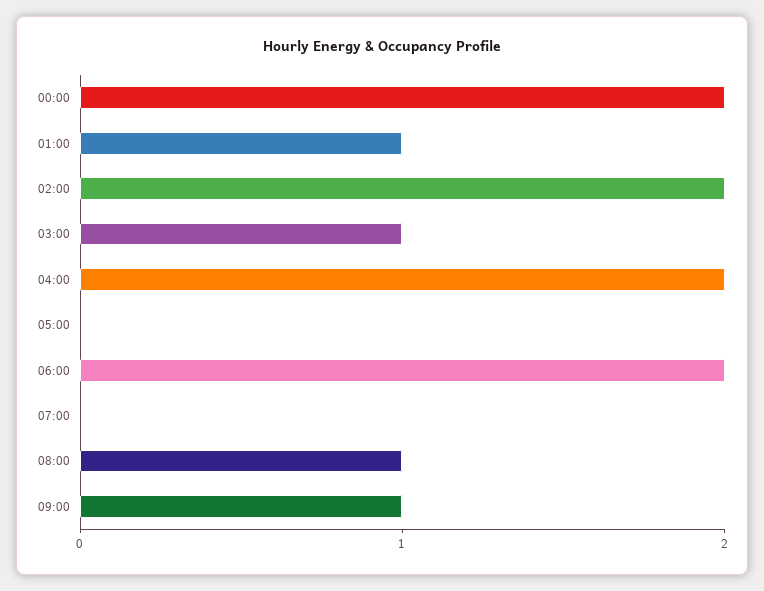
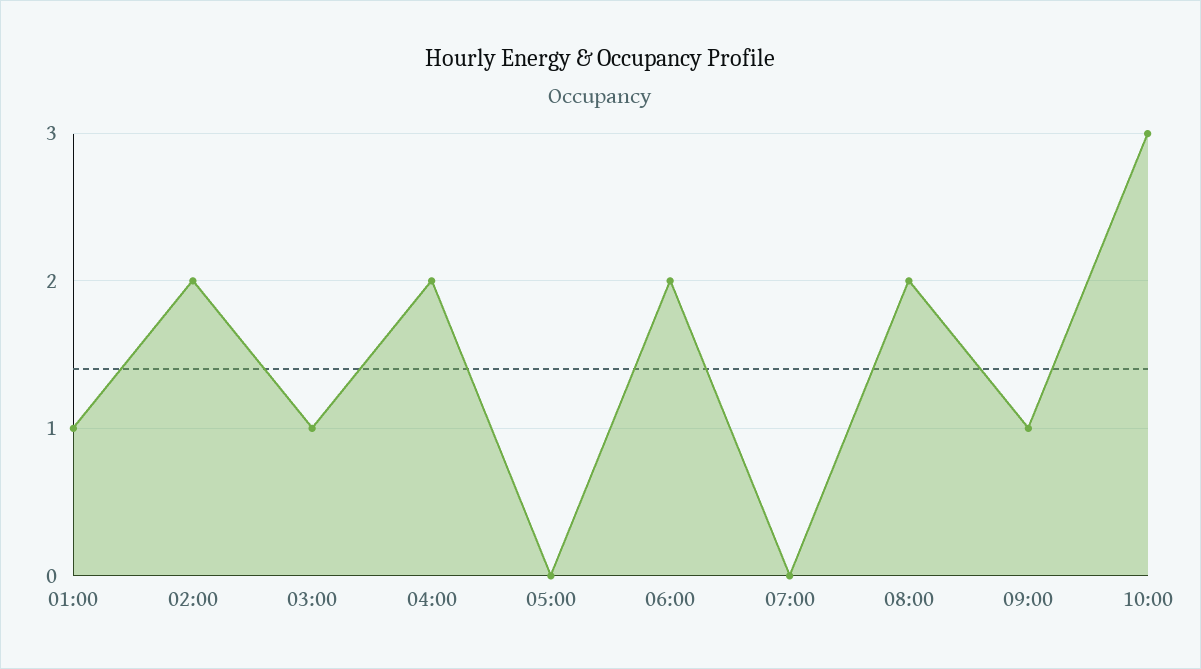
00:00: 2 -> none
08:00: 1 -> 2
10:00: none -> 3

